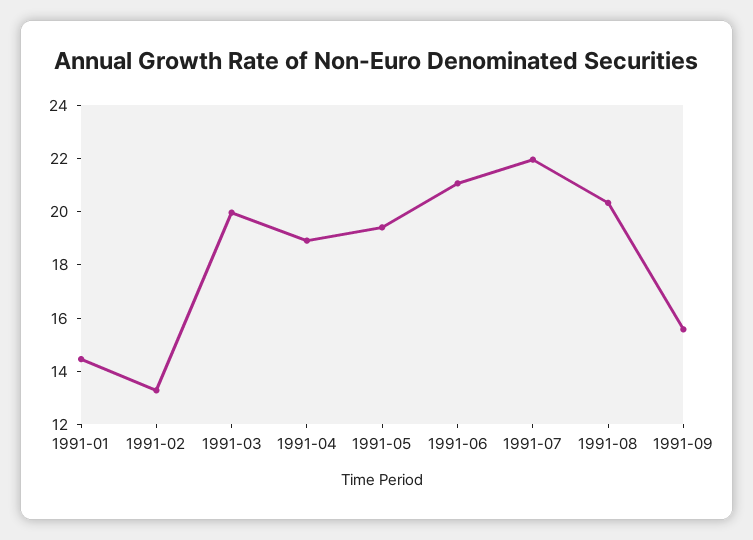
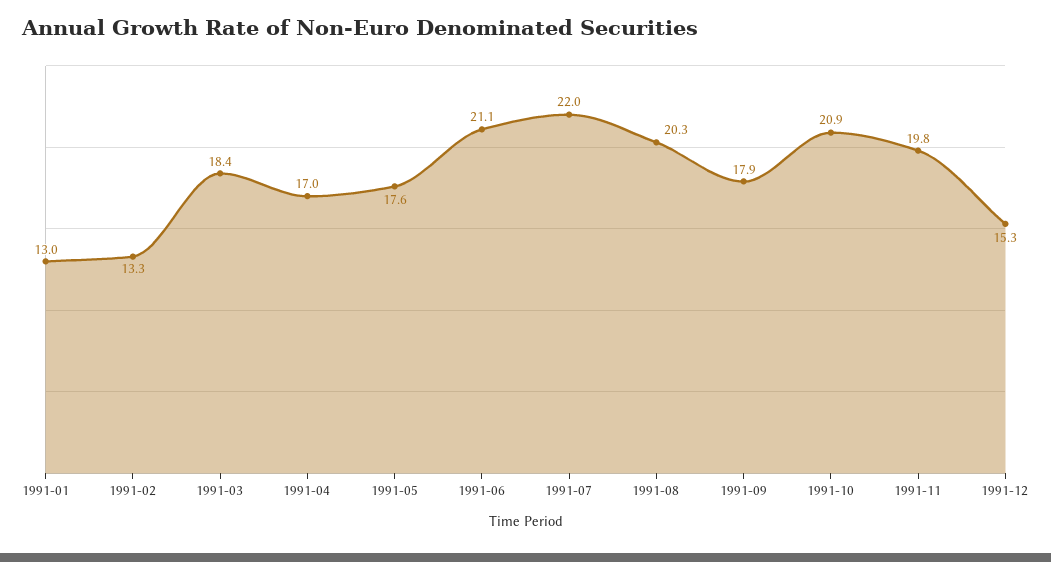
1991-01: 14.5 -> 13
1991-03: 20 -> 18.4
1991-04: 19 -> 17
1991-05: 19.5 -> 17.6
1991-09: 15.5 -> 17.9
1991-10: none -> 20.9
1991-11: none -> 19.8
1991-12: none -> 15.3

